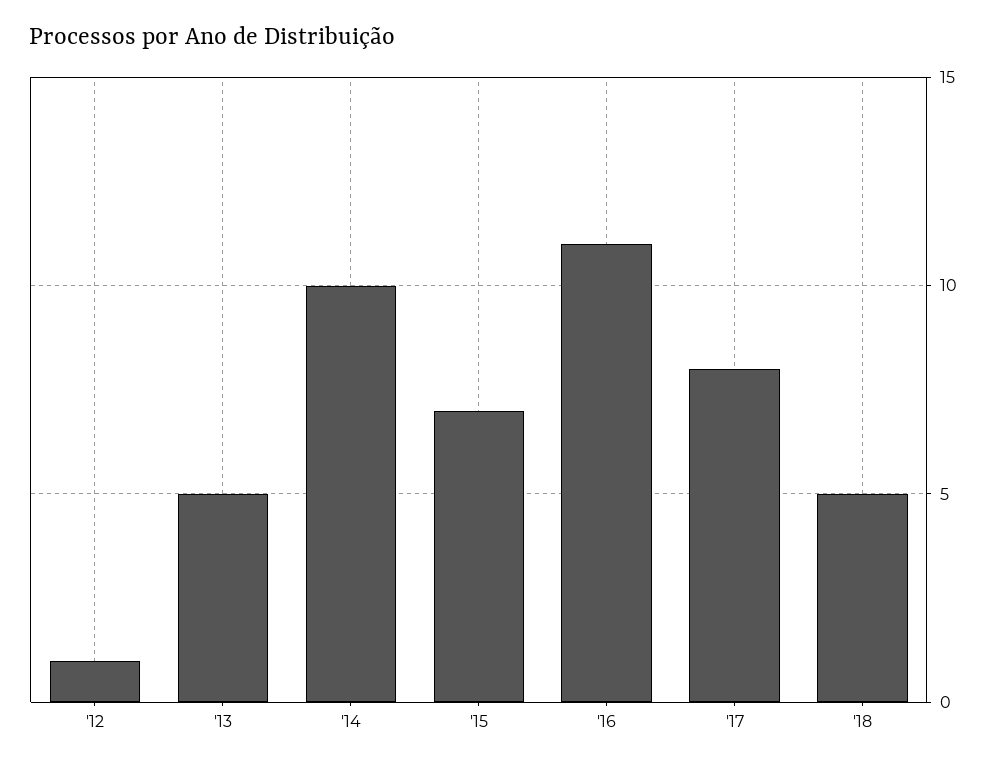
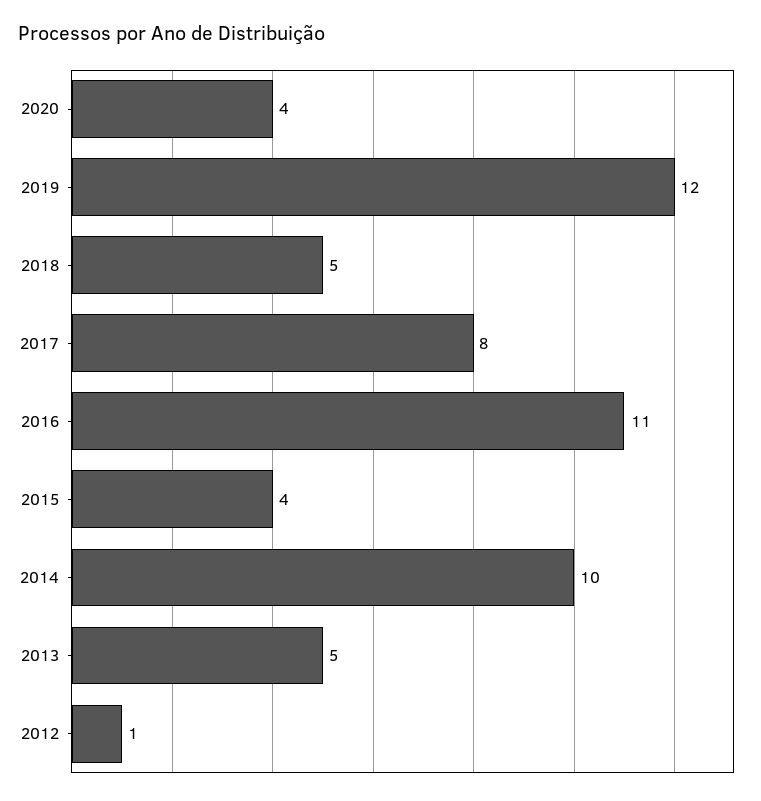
'15: 7 -> 4
2020: none -> 4
2019: none -> 12

